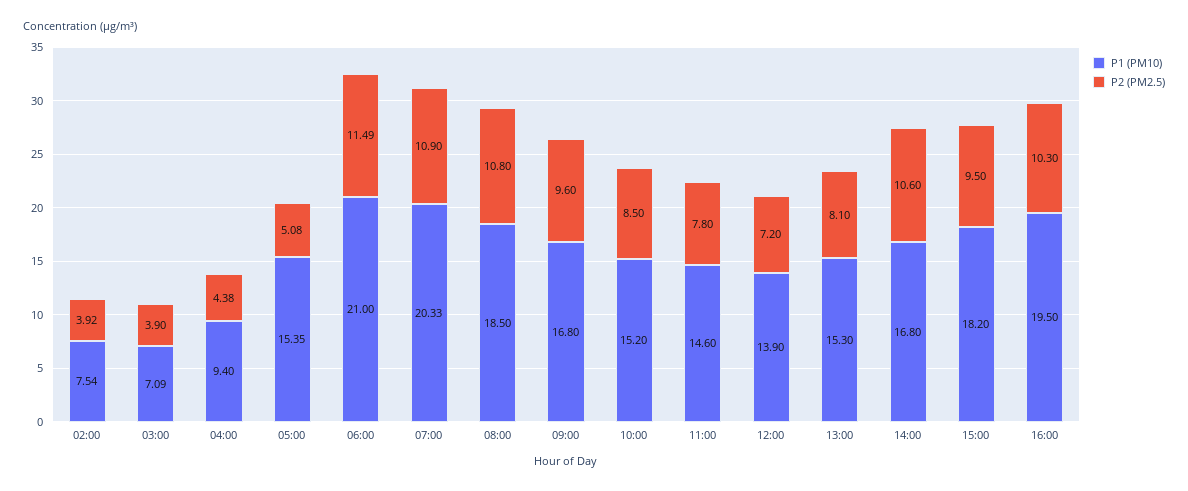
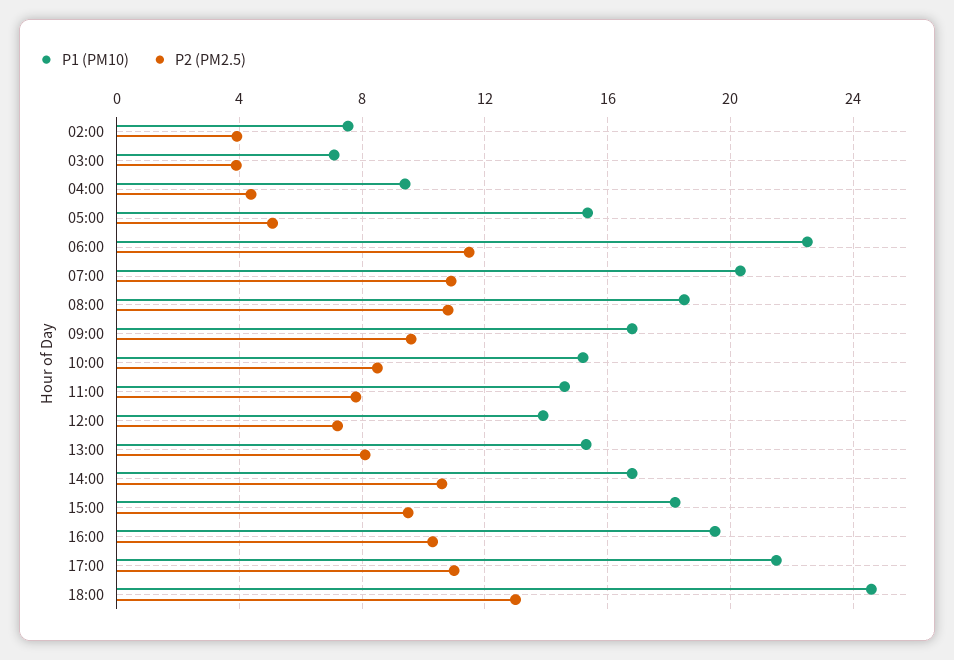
P1 (PM10), 06:00: 21 -> 22.5
P1 (PM10), 17:00: none -> 21.5
P2 (PM2.5), 17:00: none -> 11
P1 (PM10), 18:00: none -> 24.5
P2 (PM2.5), 18:00: none -> 13

